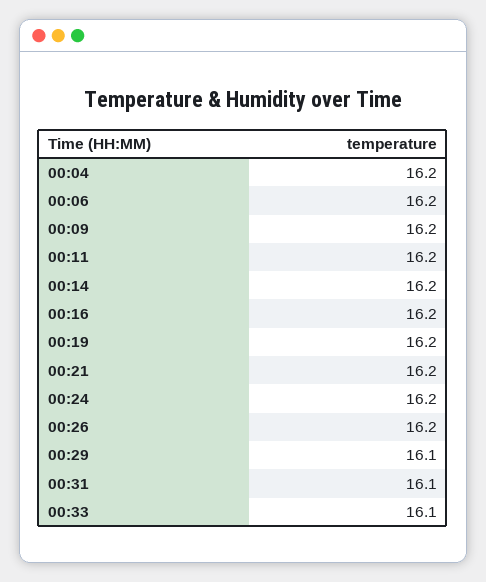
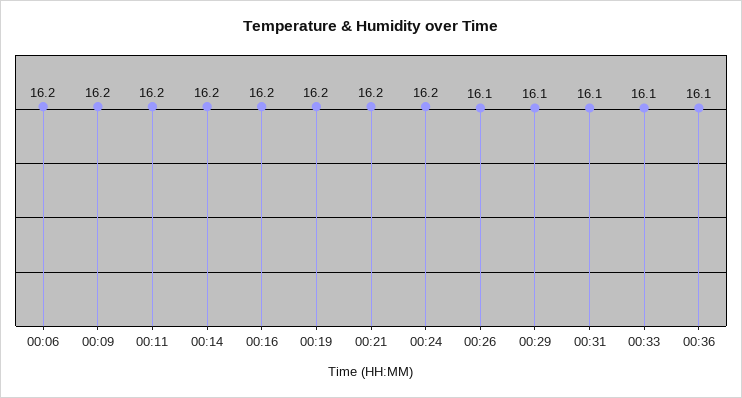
00:04: 16.2 -> none
00:26: 16.2 -> 16.1
00:36: none -> 16.1

